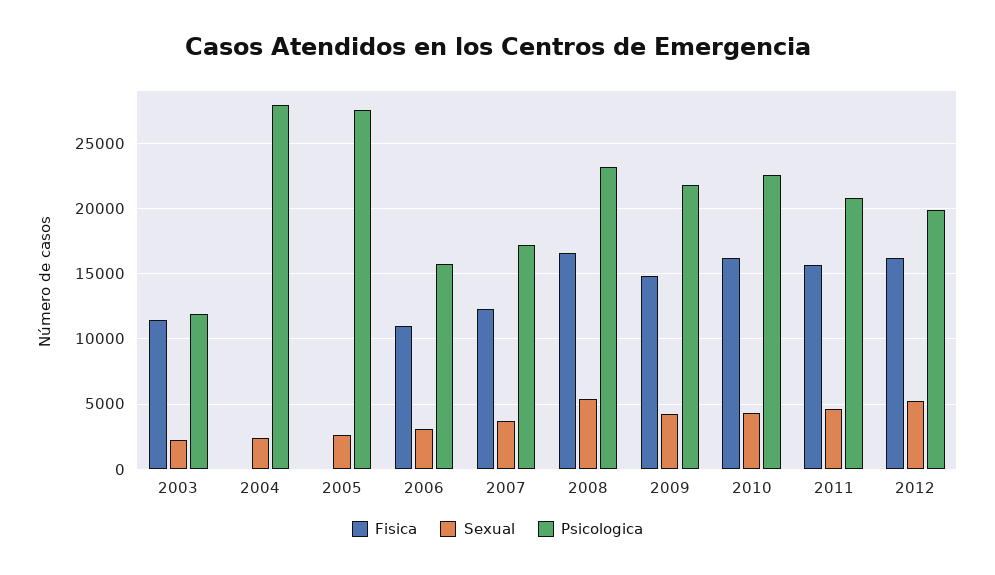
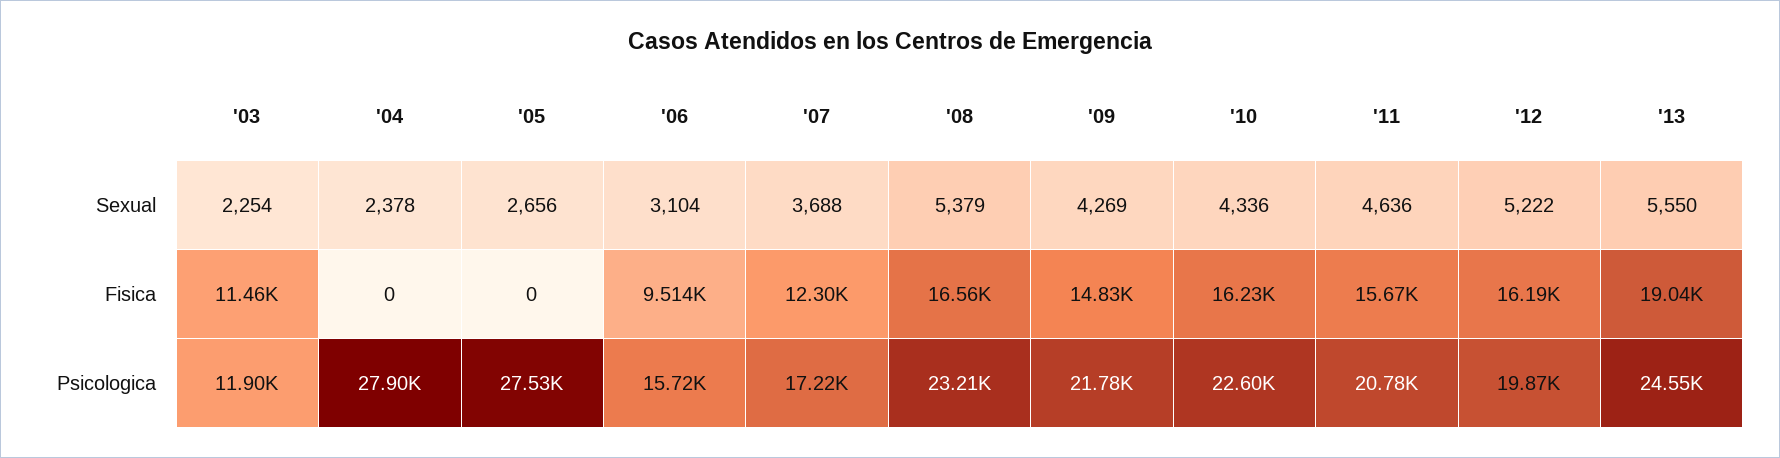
Fisica, 2006: 11000 -> 9514
Sexual, '13: none -> 5550
Fisica, '13: none -> 19040
Psicologica, '13: none -> 24550

